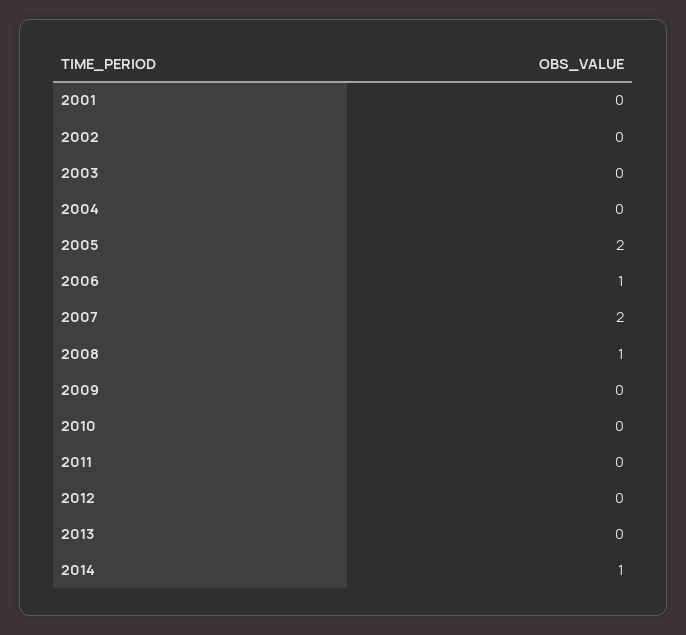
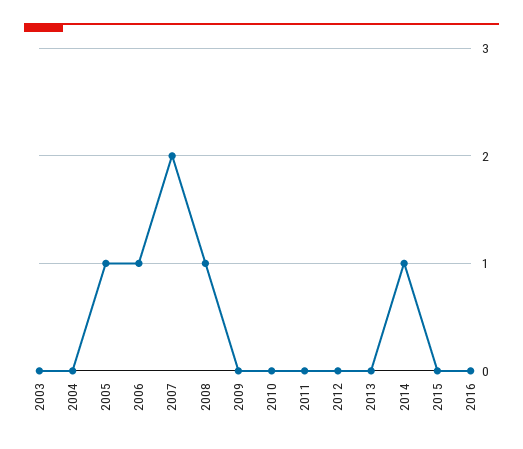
2001: 0 -> none
2002: 0 -> none
2005: 2 -> 1
2015: none -> 0
2016: none -> 0

